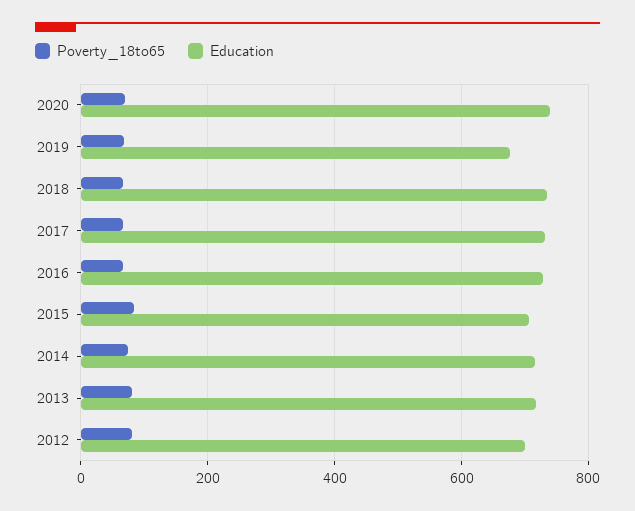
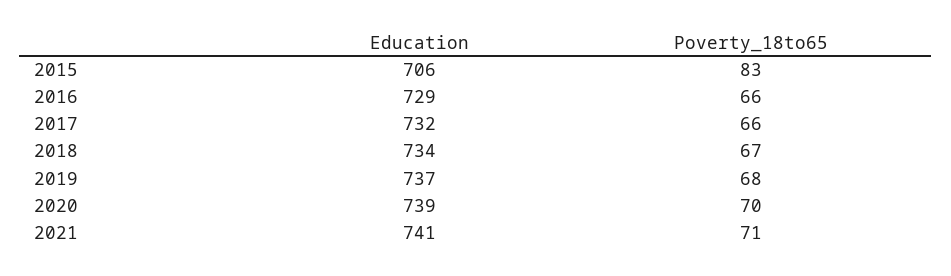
Education, 2019: 680 -> 737
Poverty_18to65, 2014: 80 -> none
Education, 2014: 720 -> none
Poverty_18to65, 2013: 80 -> none
Education, 2013: 720 -> none
Poverty_18to65, 2012: 80 -> none
Education, 2012: 700 -> none
Education, 2021: none -> 741
Poverty_18to65, 2021: none -> 71

